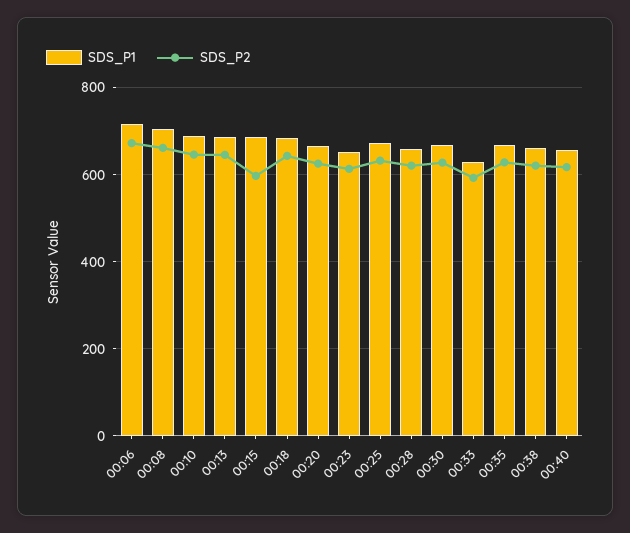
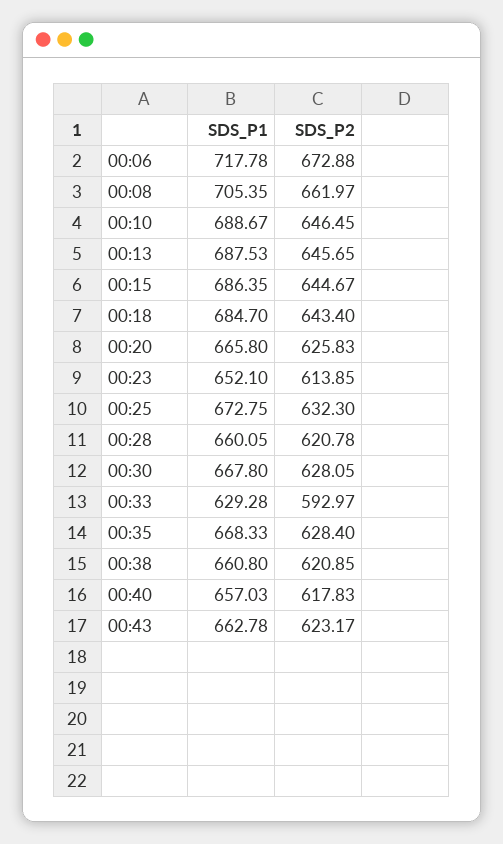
SDS_P2, 00:15: 600 -> 644.67
SDS_P1, 00:43: none -> 662.78
SDS_P2, 00:43: none -> 623.17

